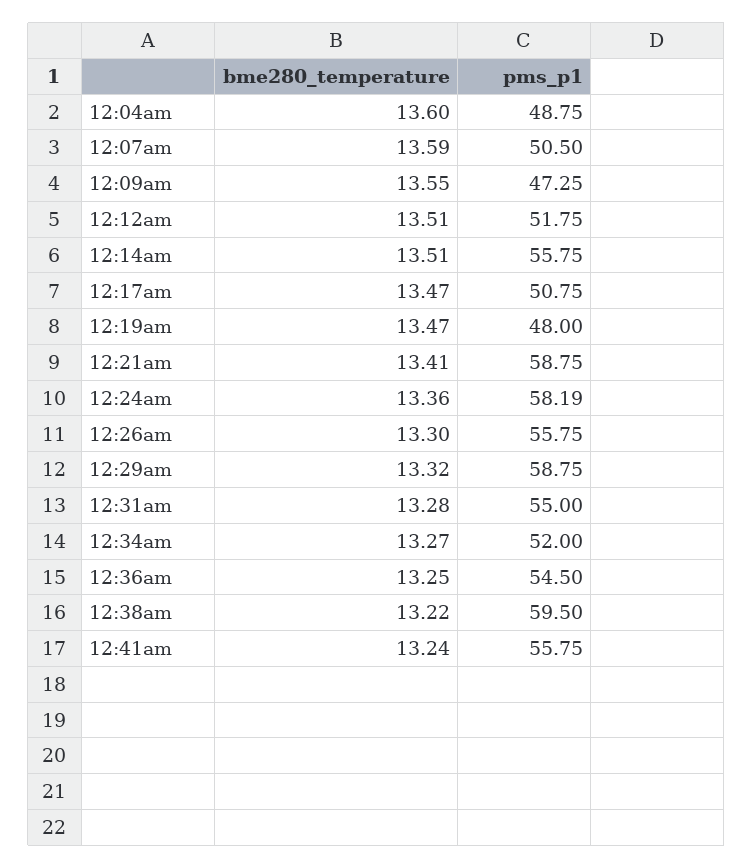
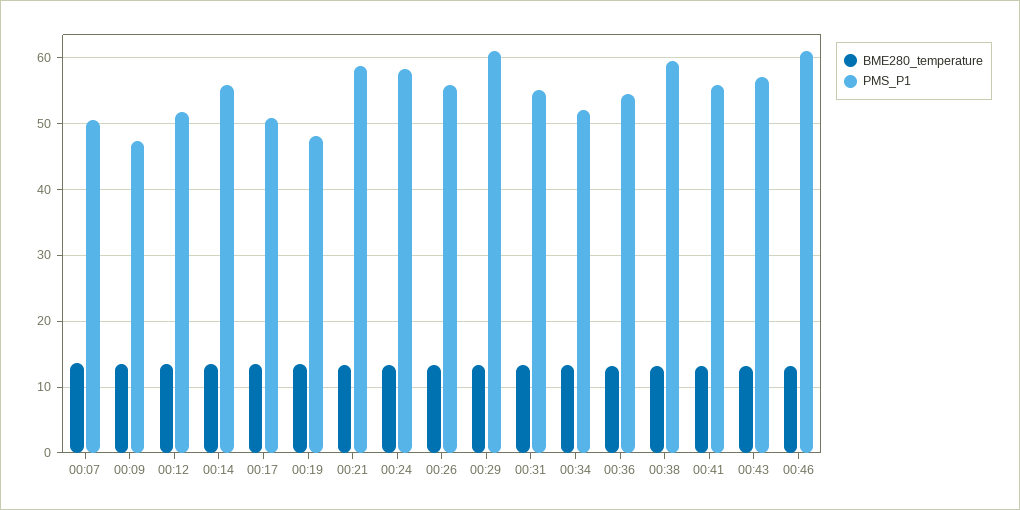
bme280_temperature, 12:04am: 13.6 -> none
pms_p1, 12:04am: 48.75 -> none
pms_p1, 12:29am: 58.75 -> 61
bme280_temperature, 00:43: none -> 13
pms_p1, 00:43: none -> 57
bme280_temperature, 00:46: none -> 13
pms_p1, 00:46: none -> 61

